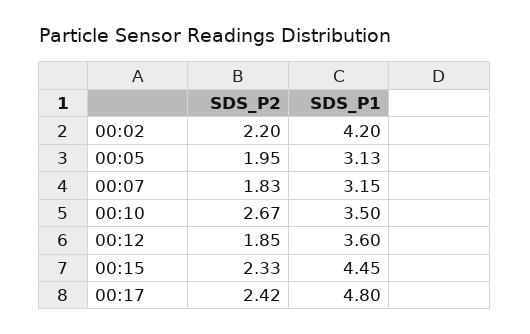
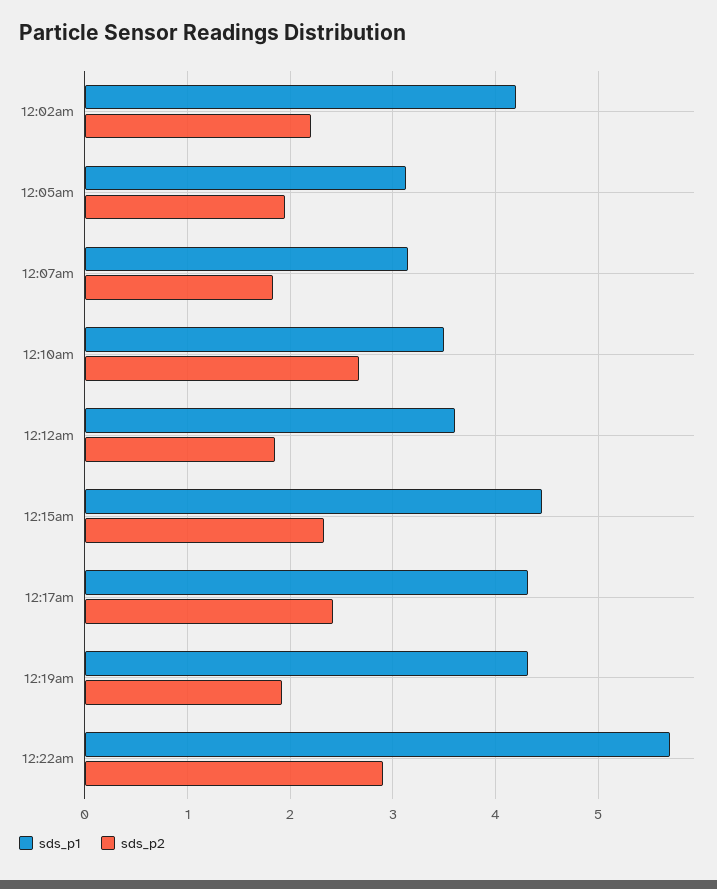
SDS_P1, 00:17: 4.8 -> 4.3
SDS_P1, 12:19am: none -> 4.3
SDS_P2, 12:19am: none -> 1.9
SDS_P1, 12:22am: none -> 5.7
SDS_P2, 12:22am: none -> 2.9

